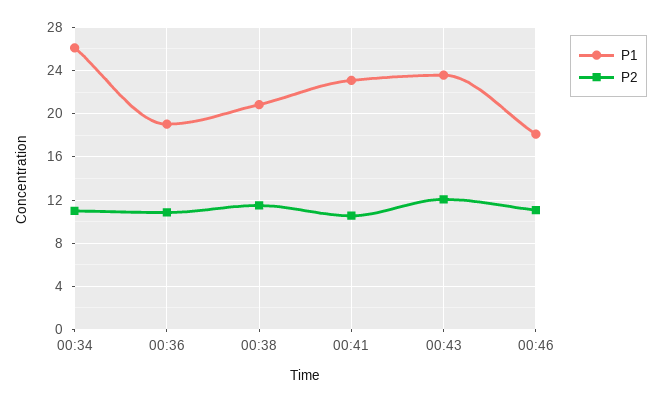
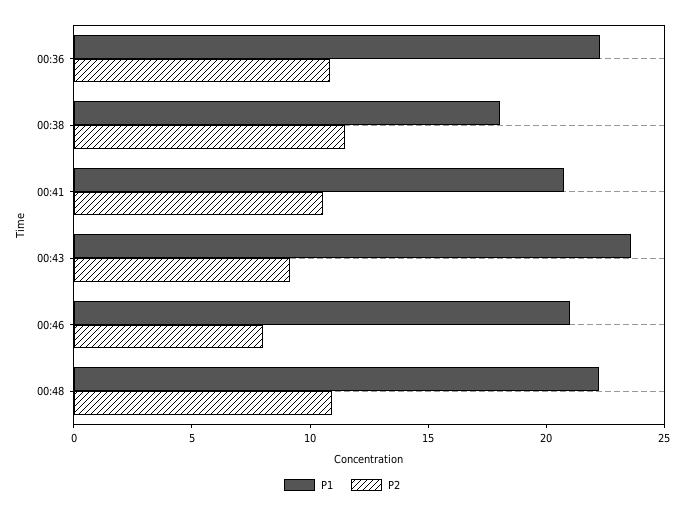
P1, 00:34: 26 -> none
P2, 00:34: 11 -> none
P1, 00:36: 19 -> 22
P1, 00:38: 21 -> 18
P1, 00:41: 23 -> 21
P2, 00:43: 12 -> 9
P1, 00:46: 18 -> 21
P2, 00:46: 11 -> 8
P1, 00:48: none -> 22
P2, 00:48: none -> 11

